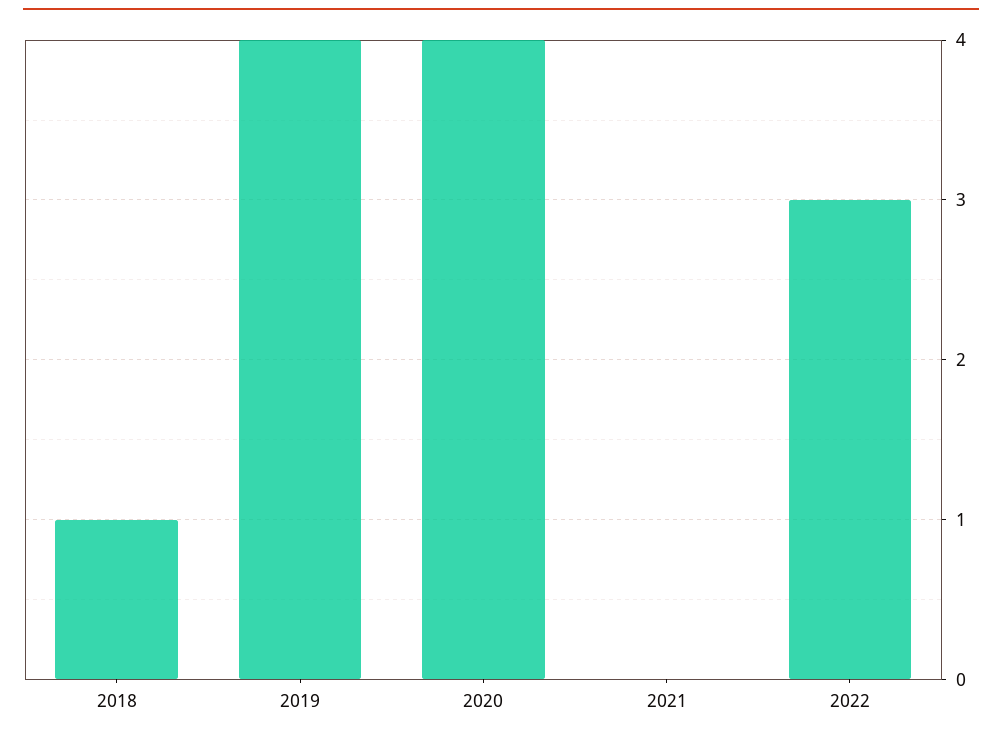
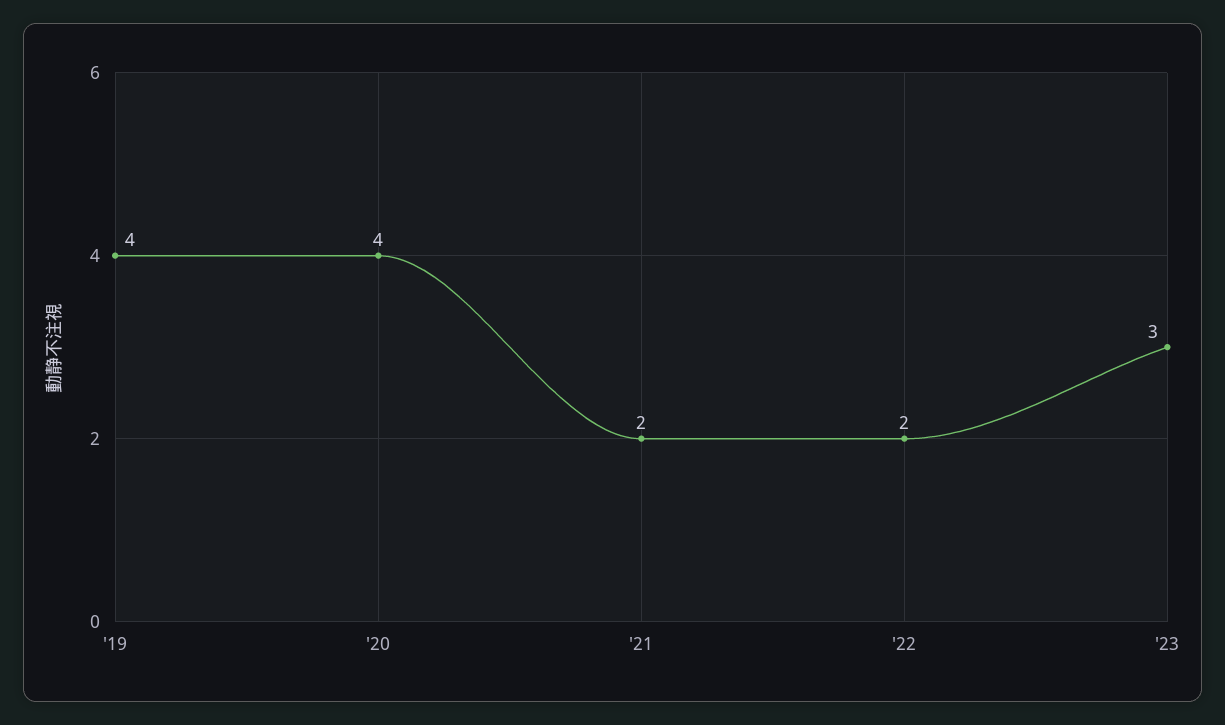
2018: 1 -> none
2021: 0 -> 2
2022: 3 -> 2
'23: none -> 3

